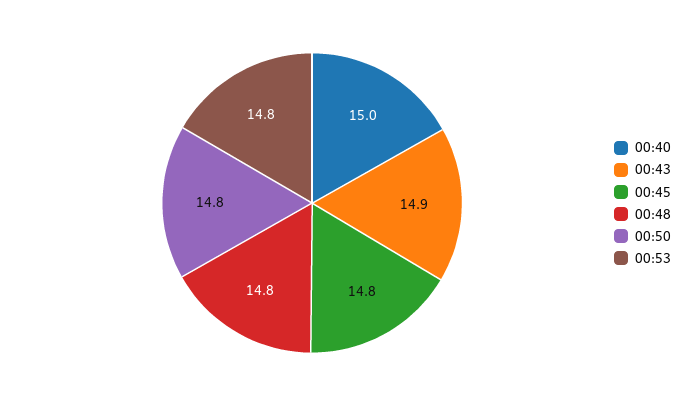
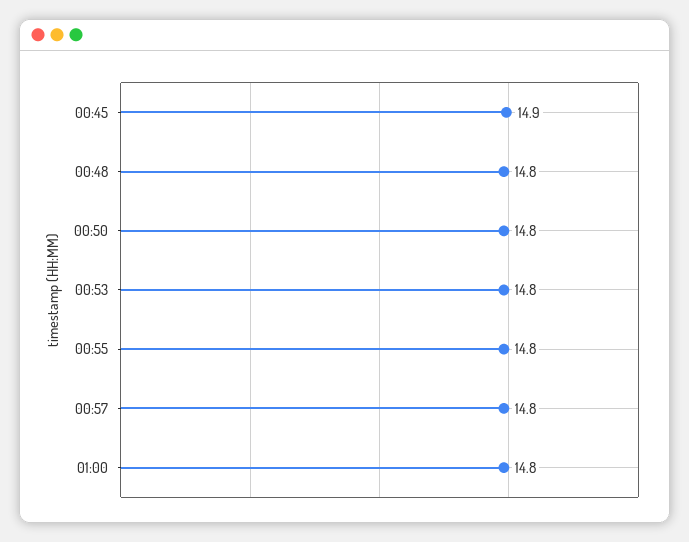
00:40: 15 -> none
00:43: 14.9 -> none
00:45: 14.8 -> 14.9
00:55: none -> 14.8
00:57: none -> 14.8
01:00: none -> 14.8

